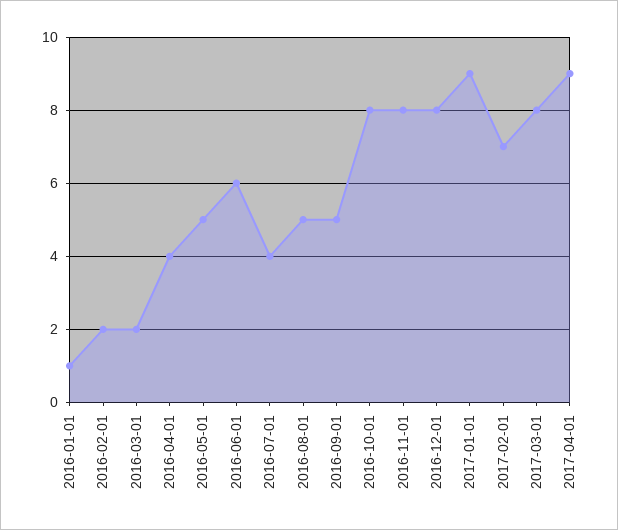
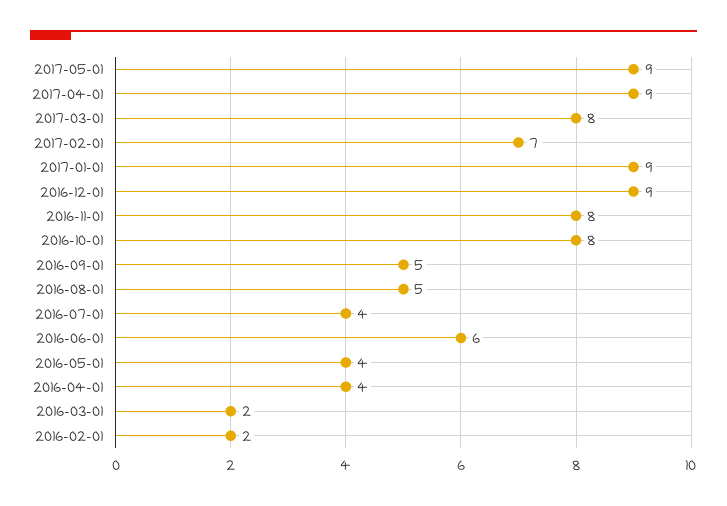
2016-01-01: 1 -> none
2016-05-01: 5 -> 4
2016-12-01: 8 -> 9
2017-05-01: none -> 9

